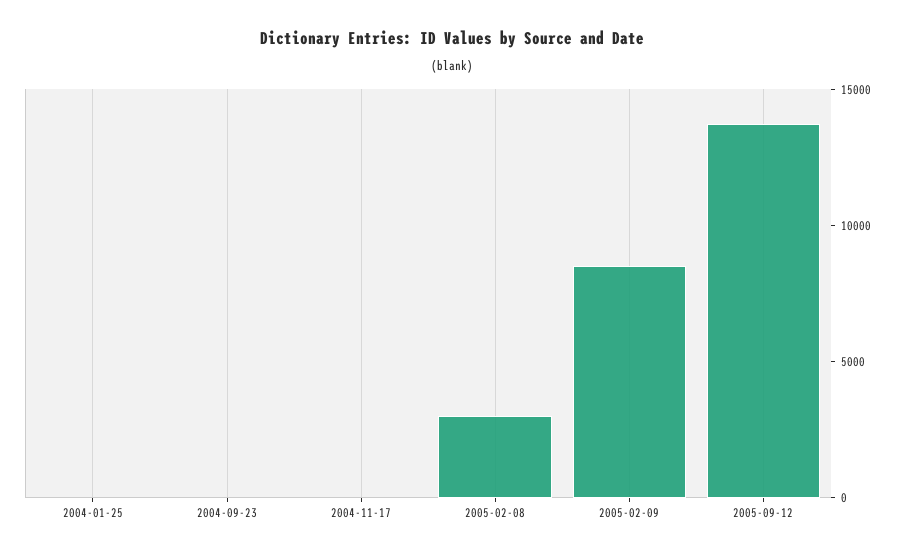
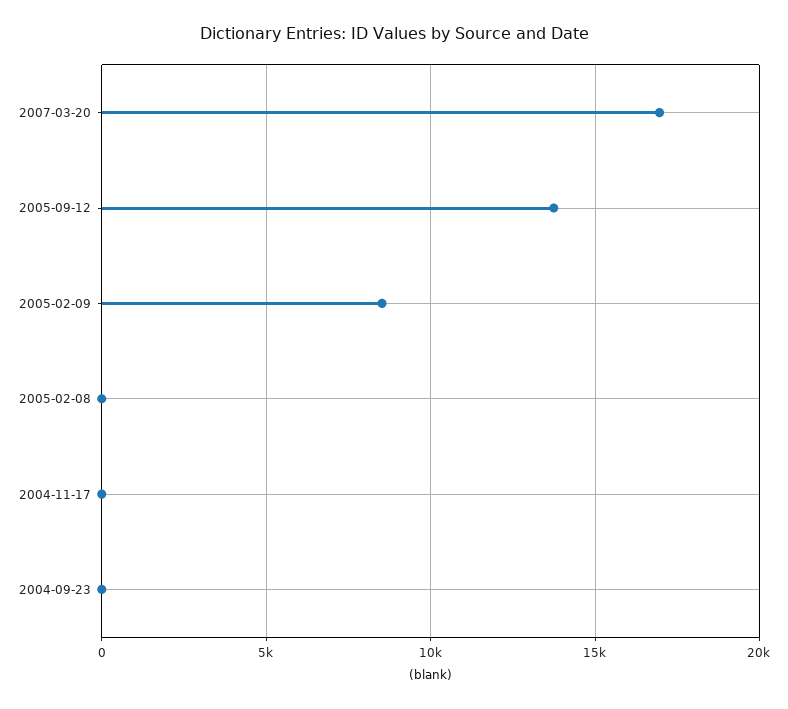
2004-01-25: 0 -> none
2005-02-08: 3000 -> 0
2007-03-20: none -> 17000

